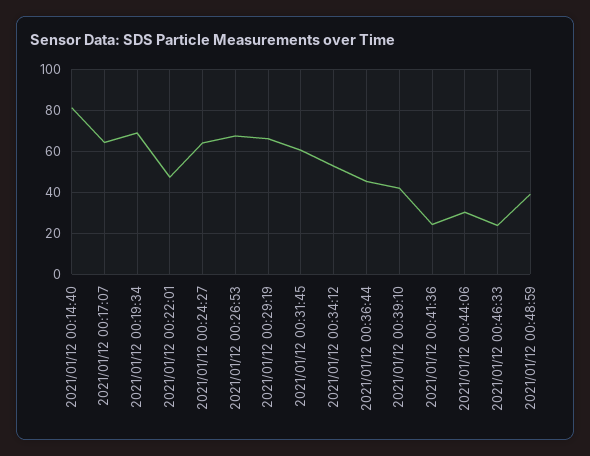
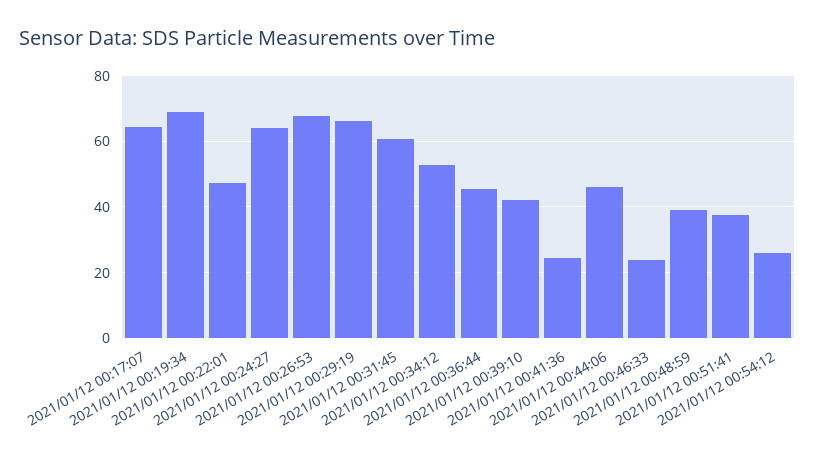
2021/01/12 00:14:40: 80 -> none
2021/01/12 00:44:06: 30 -> 46
2021/01/12 00:51:41: none -> 38
2021/01/12 00:54:12: none -> 26

